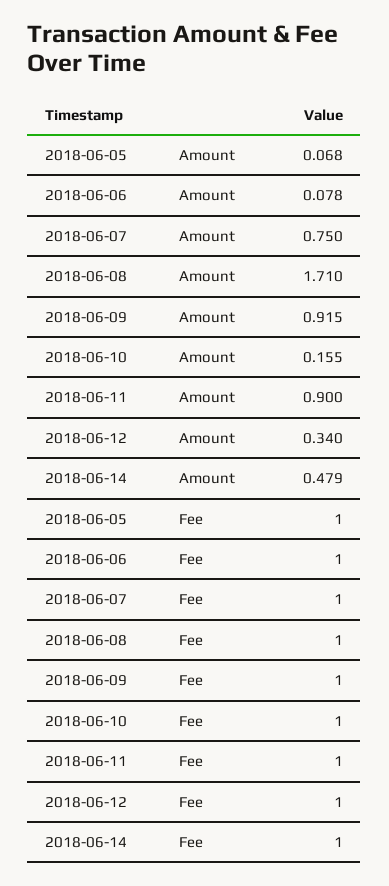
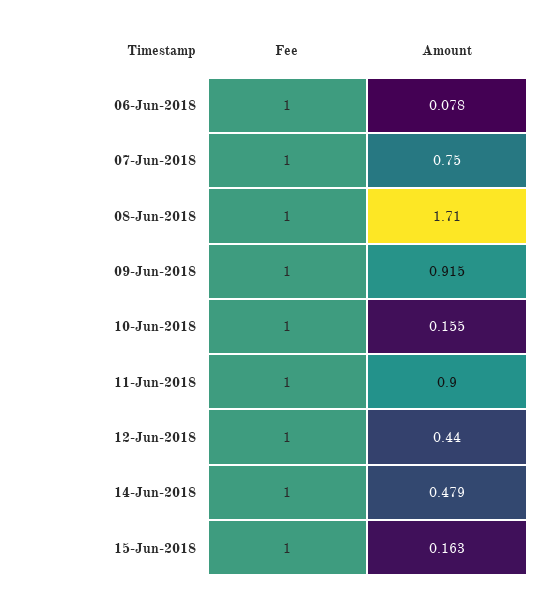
2018-06-05, Amount: 0.068 -> none
2018-06-12, Amount: 0.34 -> 0.44
2018-06-05, Fee: 1 -> none
15-Jun-2018, Fee: none -> 1
15-Jun-2018, Amount: none -> 0.163

